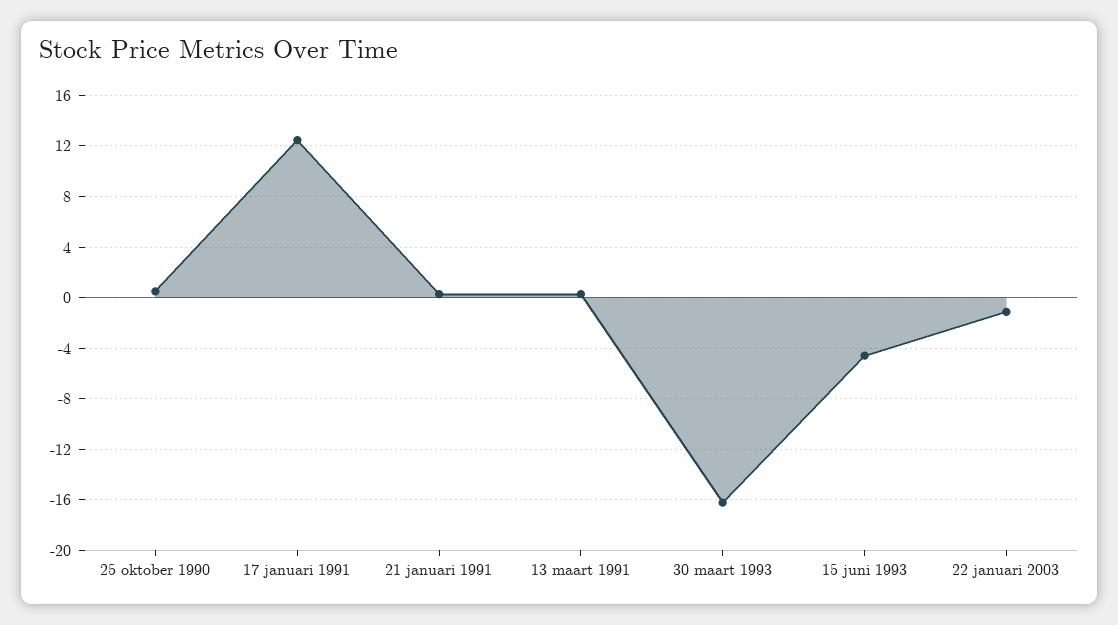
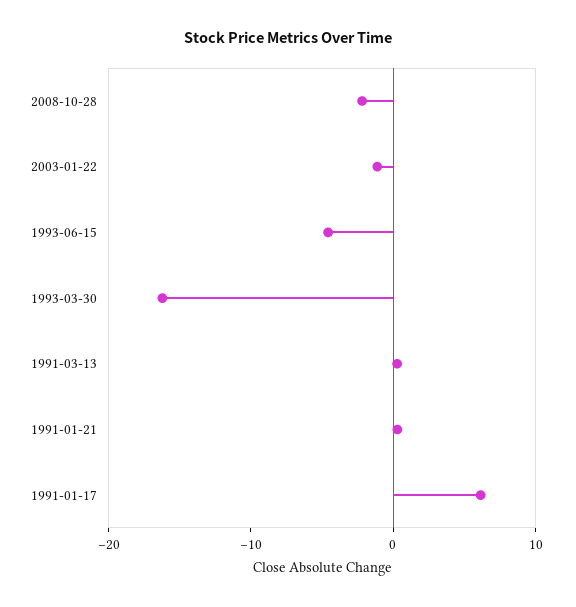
25 oktober 1990: 0.5 -> none
17 januari 1991: 12.5 -> 6
2008-10-28: none -> -2

